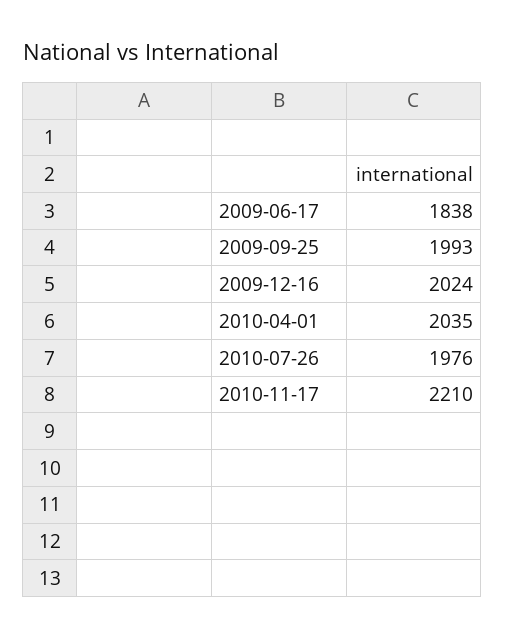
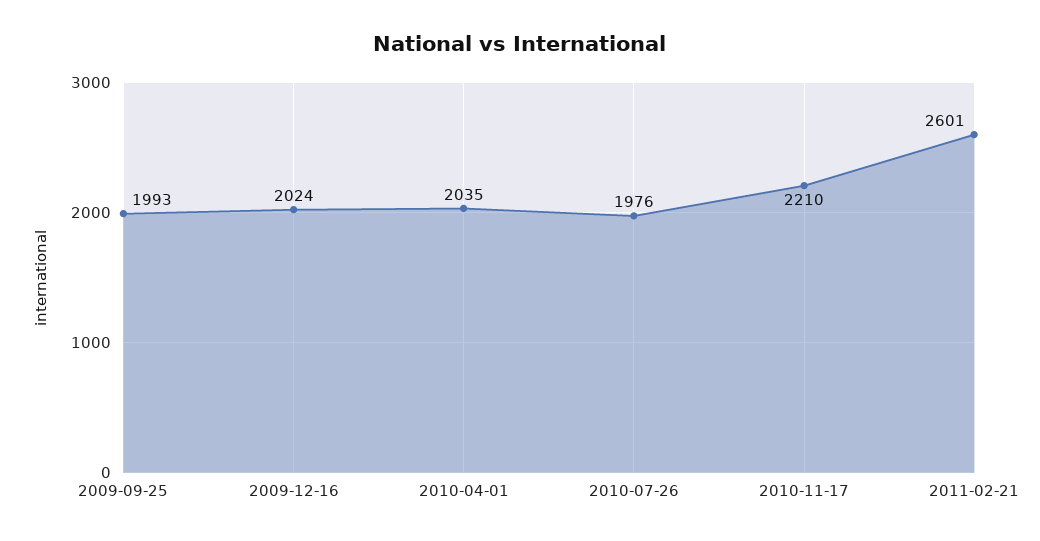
2009-06-17: 1838 -> none
2011-02-21: none -> 2601

